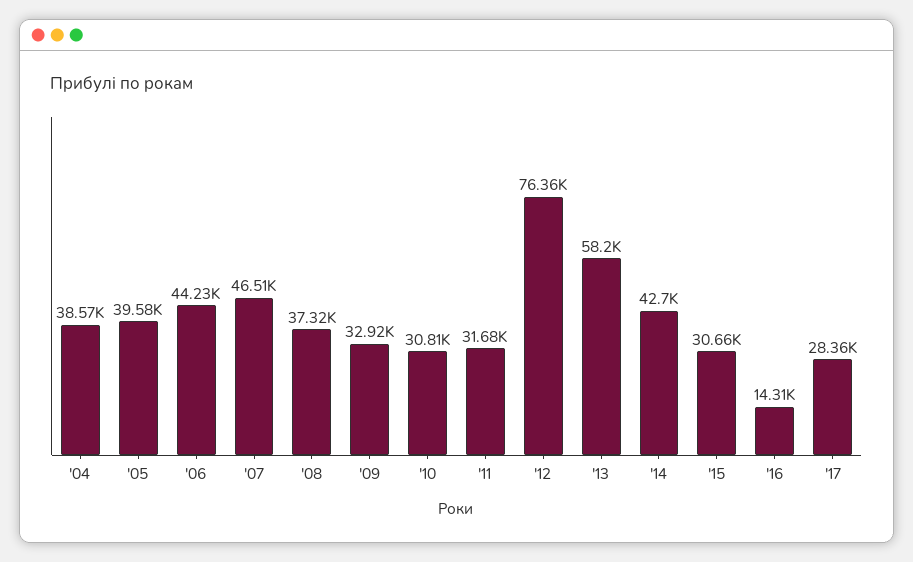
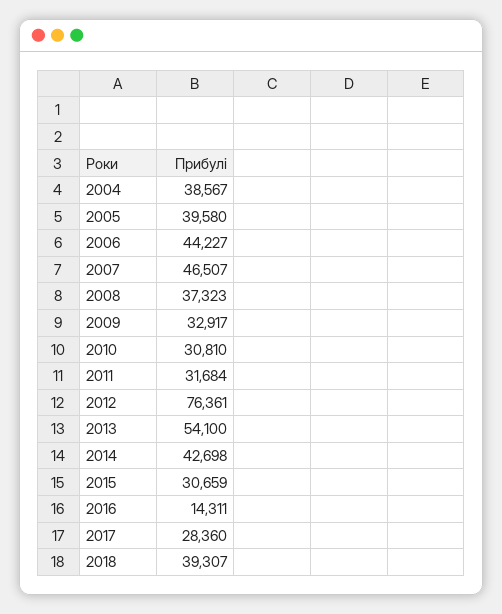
'13: 58200 -> 54100
2018: none -> 39307

